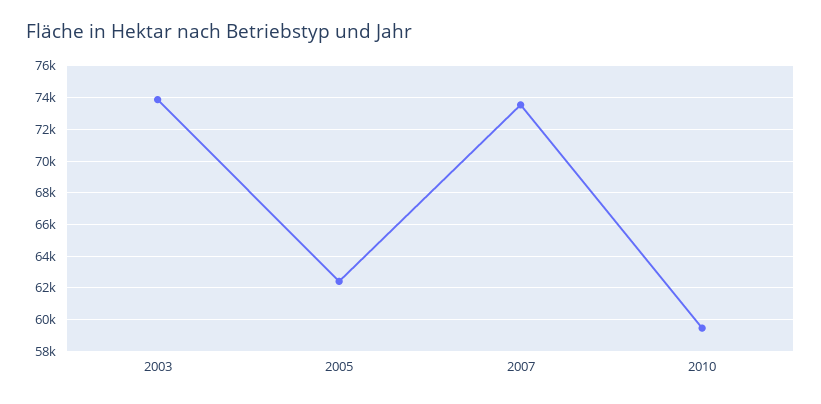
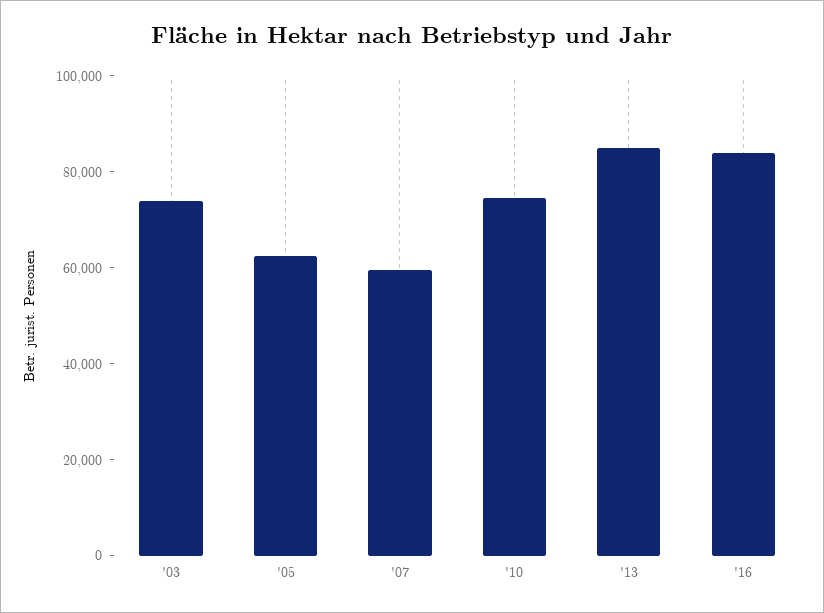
2007: 73500 -> 60000
2010: 59500 -> 75000
'13: none -> 85000
'16: none -> 85000

